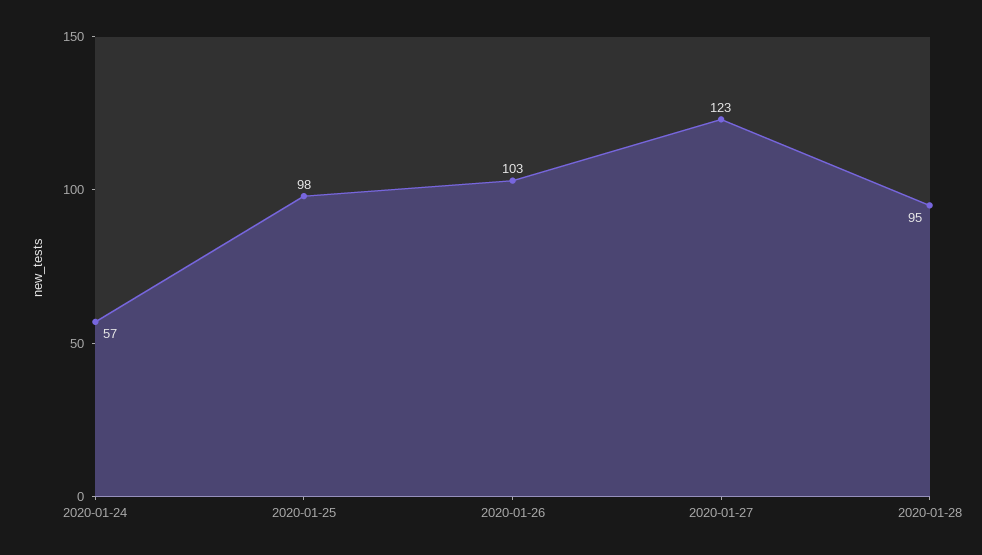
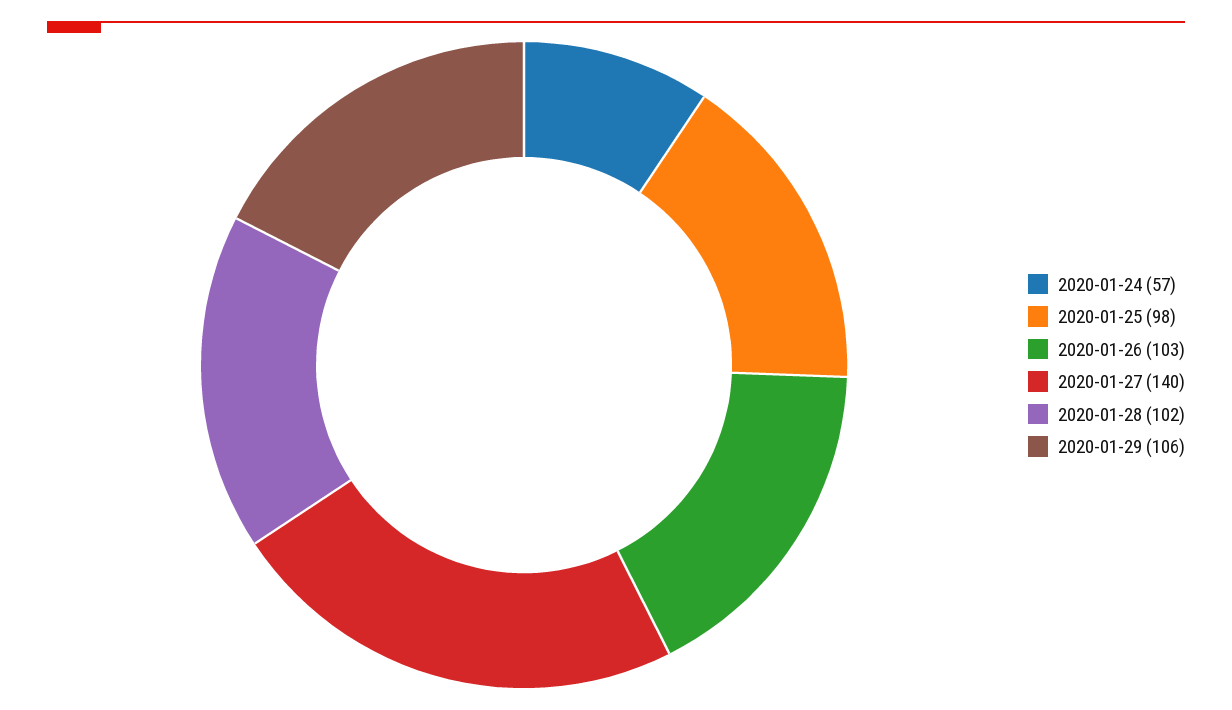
2020-01-27: 123 -> 140
2020-01-28: 95 -> 102
2020-01-29: none -> 106

